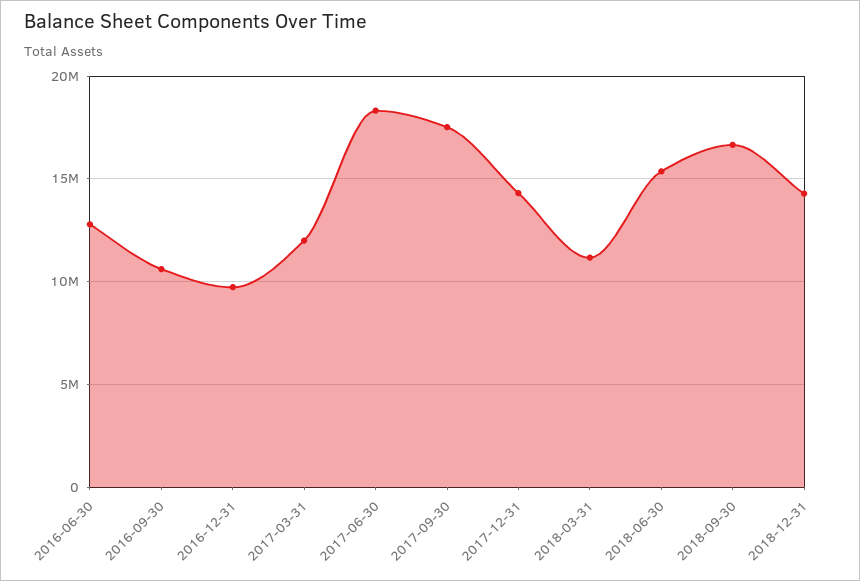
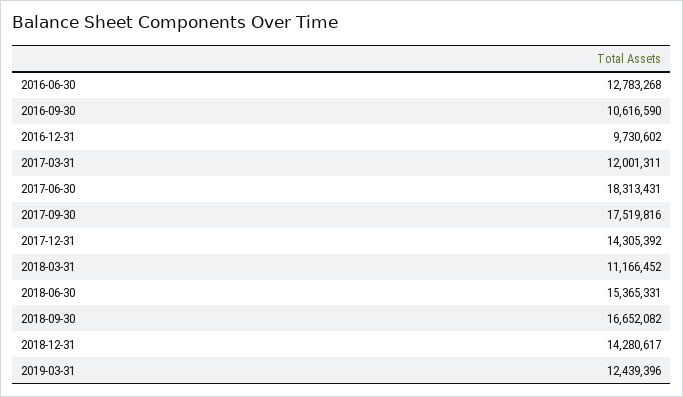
2019-03-31: none -> 12439396

